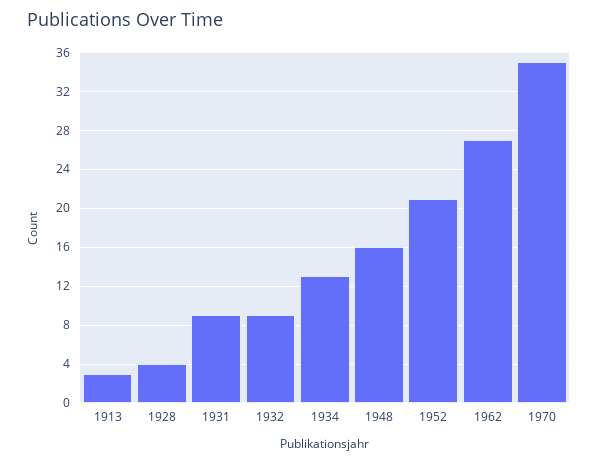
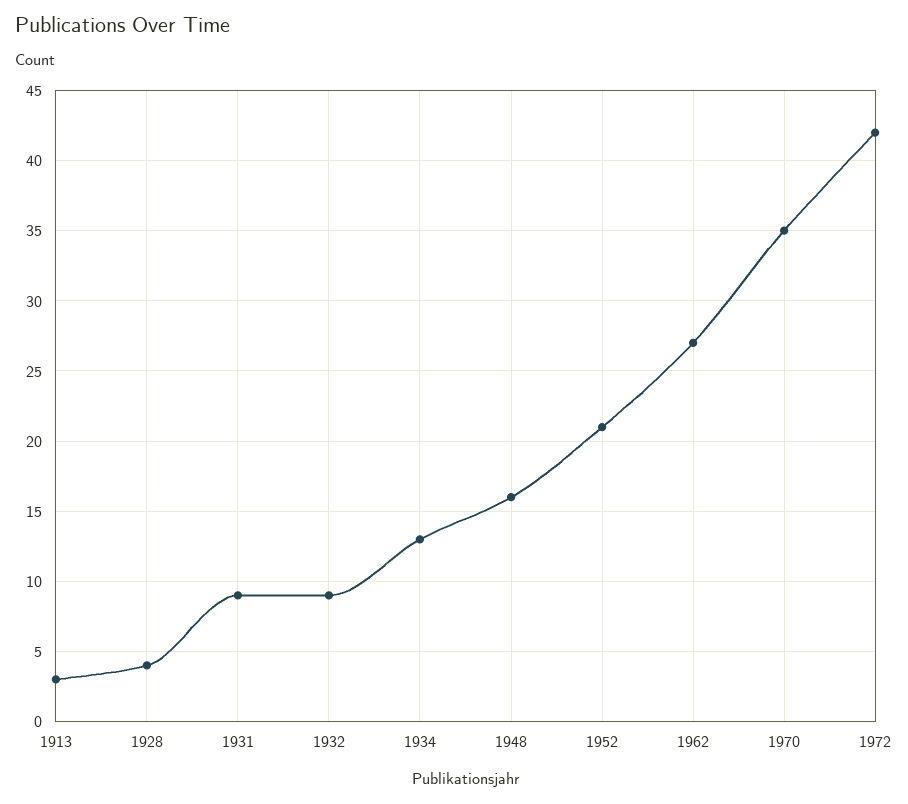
1972: none -> 42

